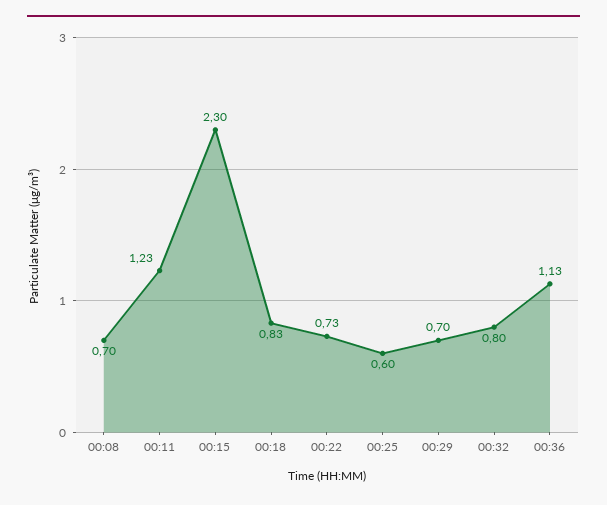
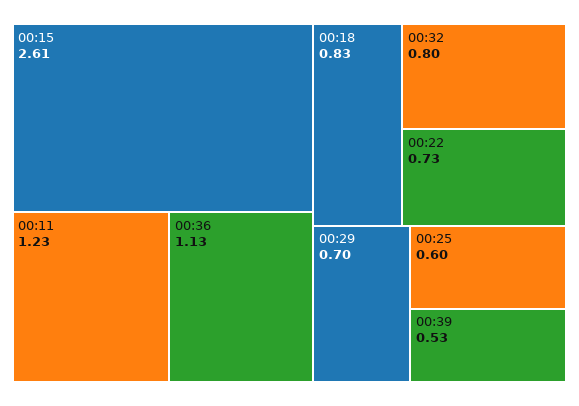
00:08: 0.7 -> none
00:15: 2.3 -> 2.61
00:39: none -> 0.53

